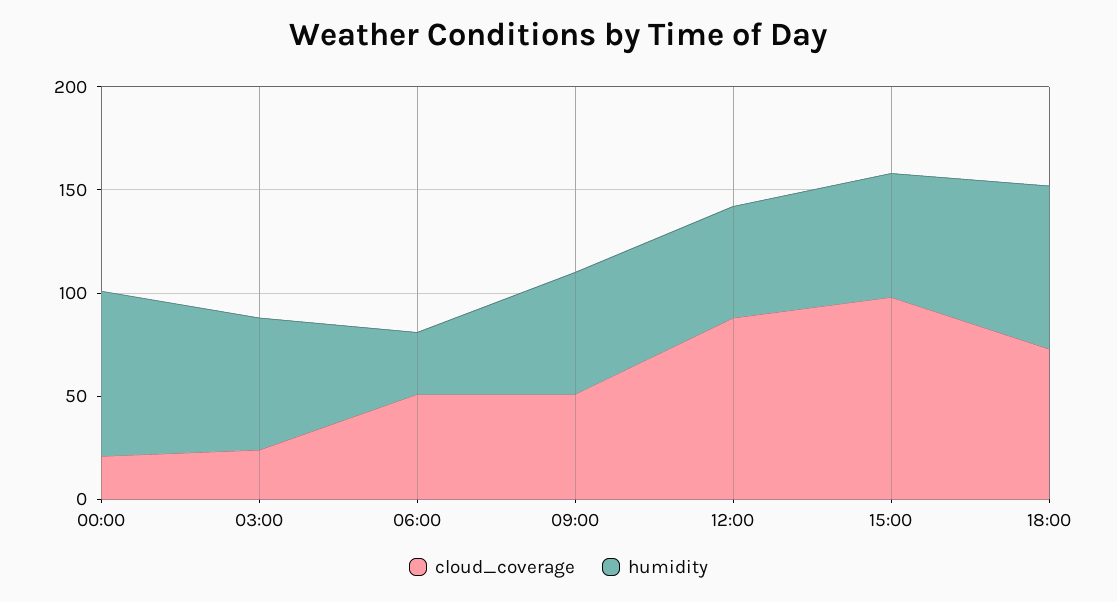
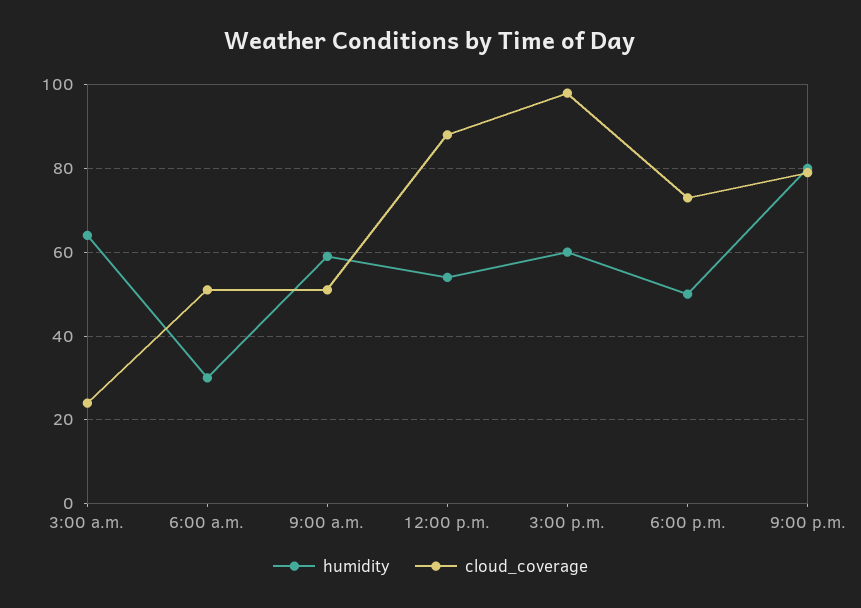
cloud_coverage, 00:00: 20 -> none
humidity, 00:00: 80 -> none
humidity, 18:00: 80 -> 50
humidity, 9:00 p.m.: none -> 80
cloud_coverage, 9:00 p.m.: none -> 80

